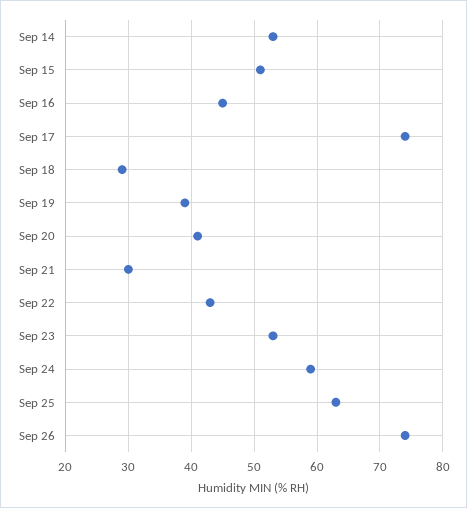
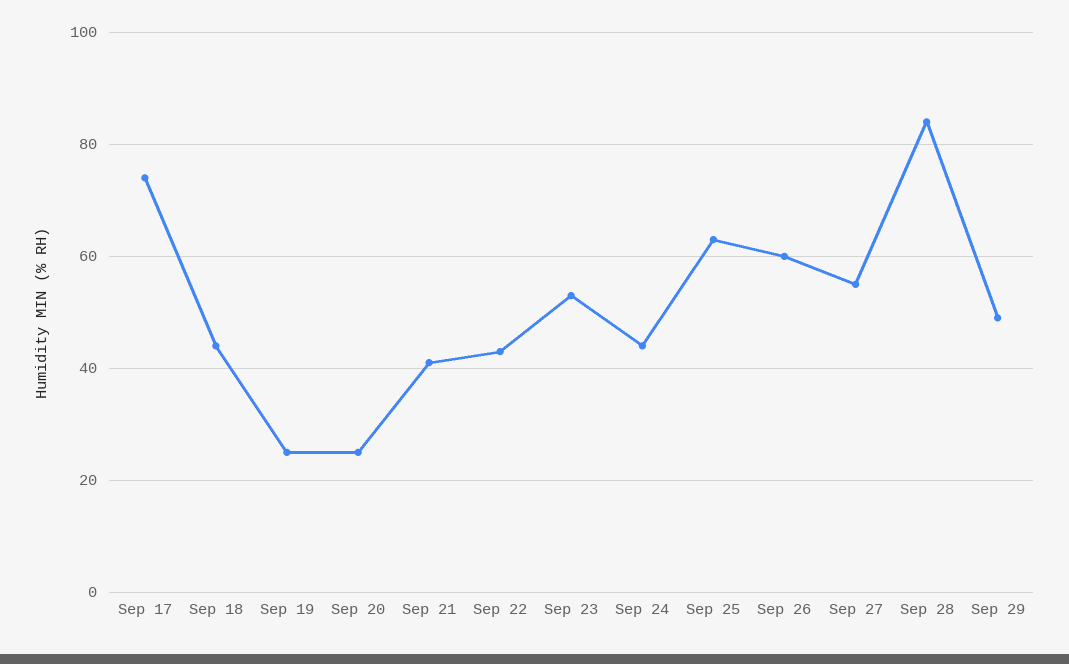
Sep 14: 53 -> none
Sep 15: 51 -> none
Sep 16: 45 -> none
Sep 18: 29 -> 45
Sep 19: 39 -> 25
Sep 20: 41 -> 25
Sep 21: 30 -> 40
Sep 24: 59 -> 45
Sep 26: 74 -> 60
Sep 27: none -> 55
Sep 28: none -> 85
Sep 29: none -> 50

